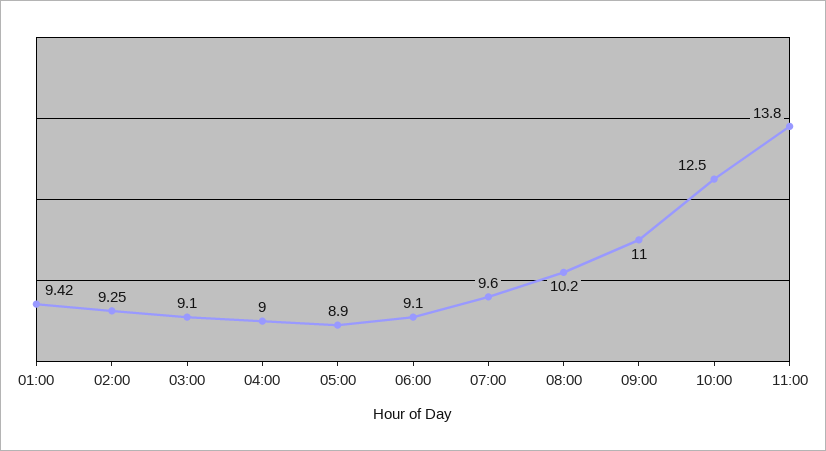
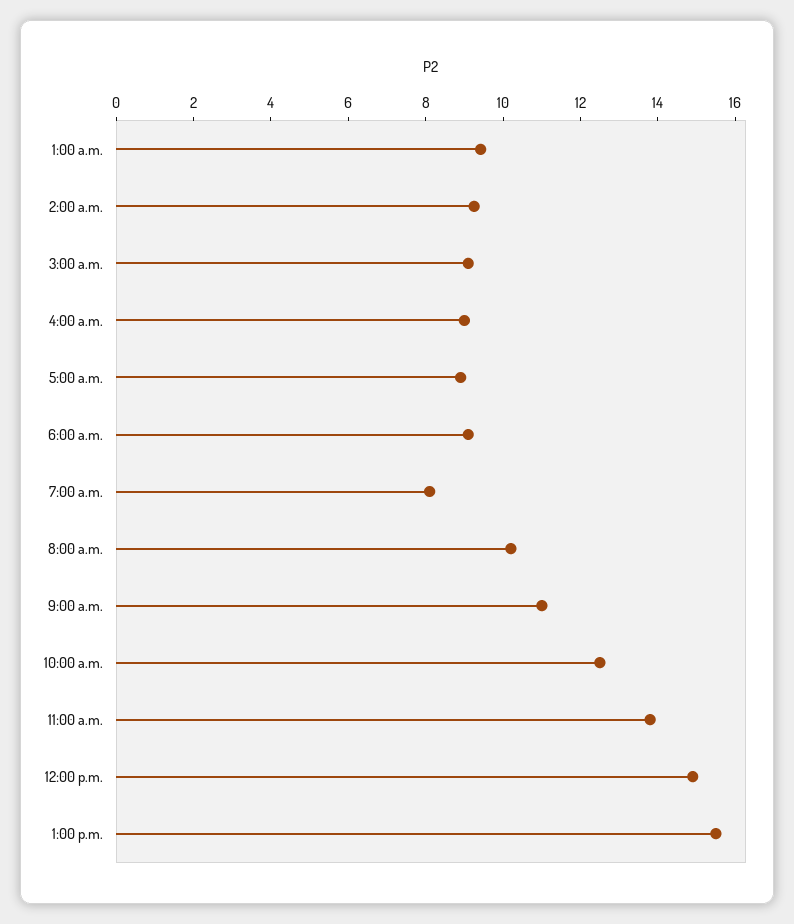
07:00: 9.6 -> 8
12:00 p.m.: none -> 15
1:00 p.m.: none -> 15.5

